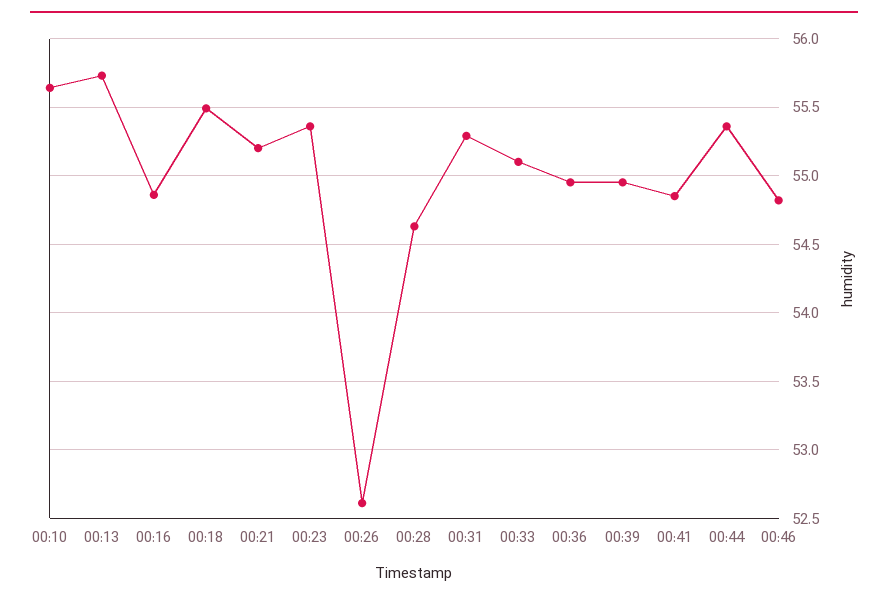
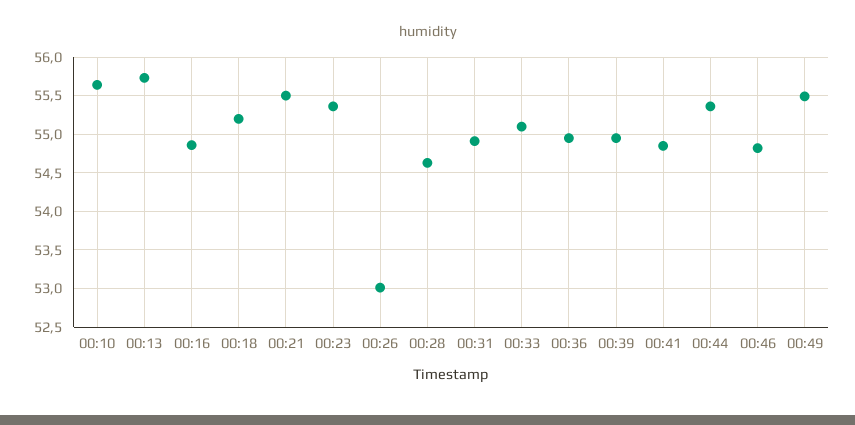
00:18: 55.5 -> 55.2
00:21: 55.2 -> 55.5
00:26: 52.6 -> 53
00:31: 55.3 -> 54.9
00:49: none -> 55.5

